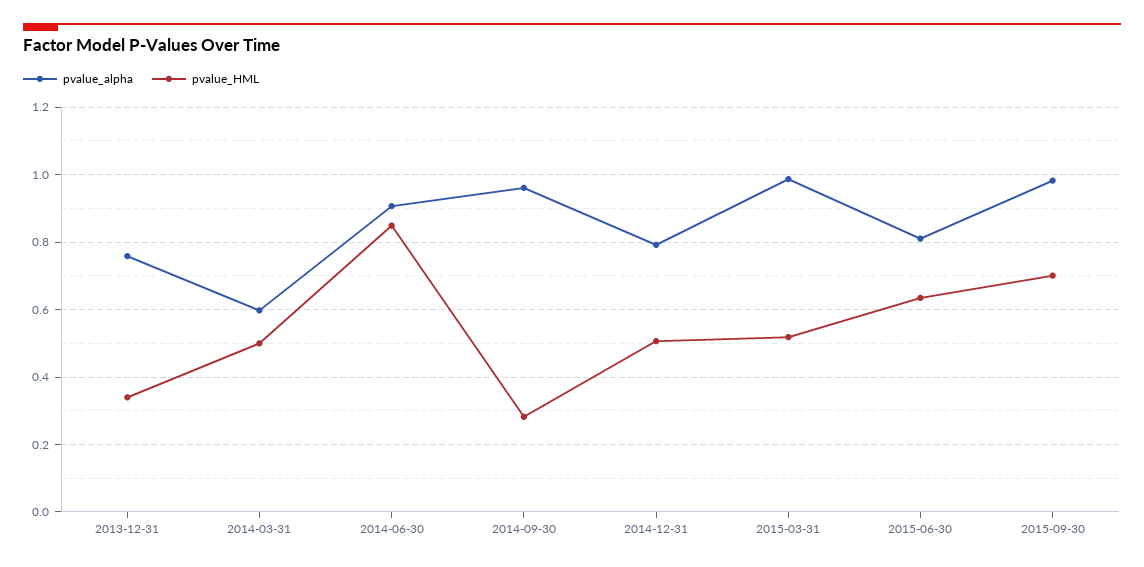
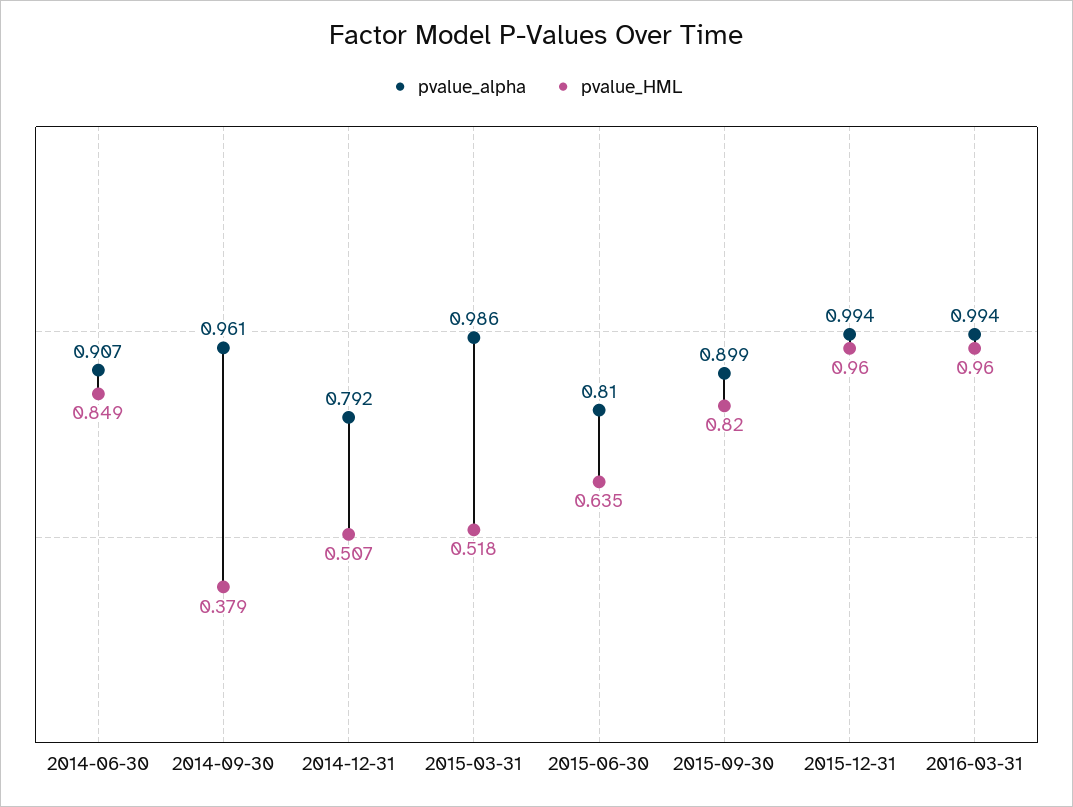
pvalue_alpha, 2013-12-31: 0.76 -> none
pvalue_HML, 2013-12-31: 0.34 -> none
pvalue_alpha, 2014-03-31: 0.6 -> none
pvalue_HML, 2014-03-31: 0.5 -> none
pvalue_HML, 2014-09-30: 0.28 -> 0.379
pvalue_alpha, 2015-09-30: 0.98 -> 0.899
pvalue_HML, 2015-09-30: 0.7 -> 0.82
pvalue_alpha, 2015-12-31: none -> 0.994
pvalue_HML, 2015-12-31: none -> 0.96
pvalue_alpha, 2016-03-31: none -> 0.994
pvalue_HML, 2016-03-31: none -> 0.96

